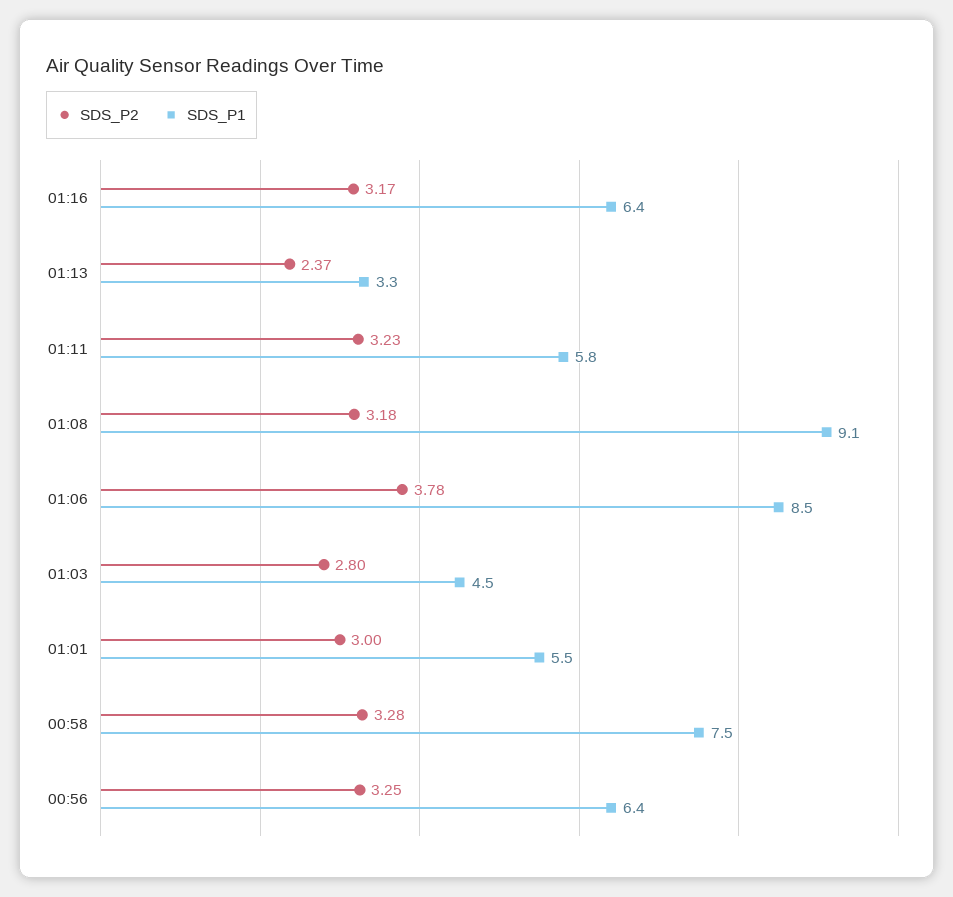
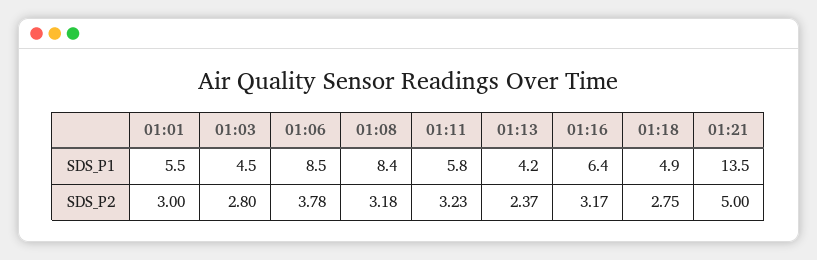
SDS_P1, 01:13: 3.3 -> 4.2
SDS_P1, 01:08: 9.1 -> 8.4
SDS_P2, 00:58: 3.28 -> none
SDS_P1, 00:58: 7.5 -> none
SDS_P2, 00:56: 3.25 -> none
SDS_P1, 00:56: 6.4 -> none
SDS_P1, 01:18: none -> 4.9
SDS_P1, 01:21: none -> 13.5
SDS_P2, 01:18: none -> 2.75
SDS_P2, 01:21: none -> 5

